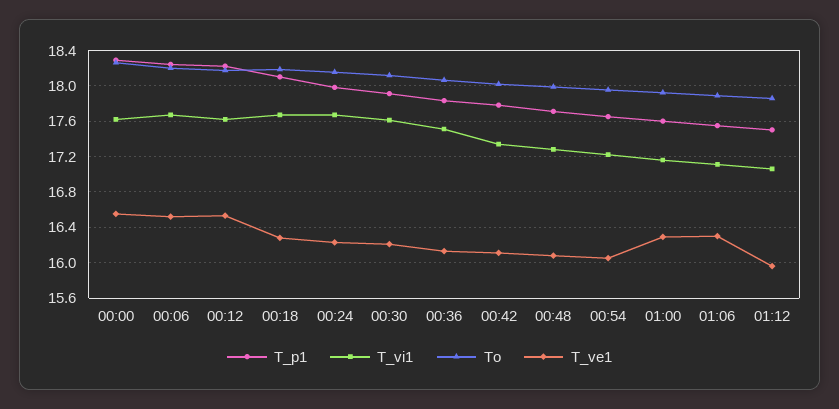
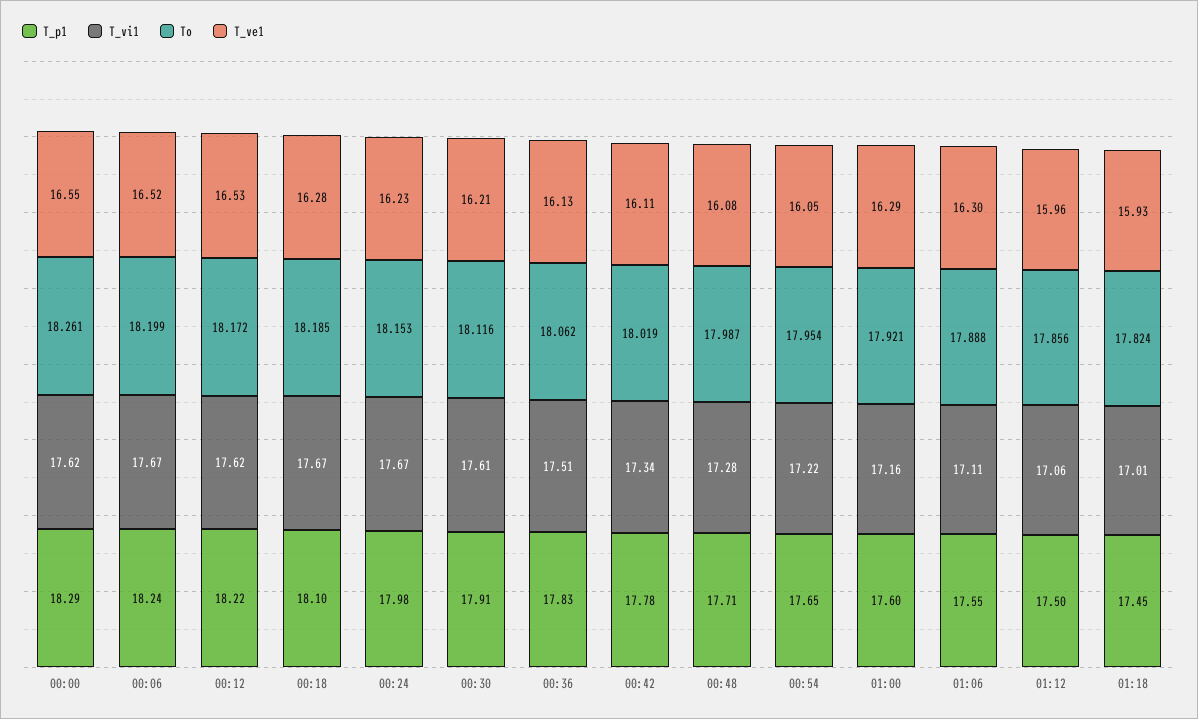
T_p1, 01:18: none -> 17.45
T_vi1, 01:18: none -> 17.01
To, 01:18: none -> 17.824
T_ve1, 01:18: none -> 15.93

